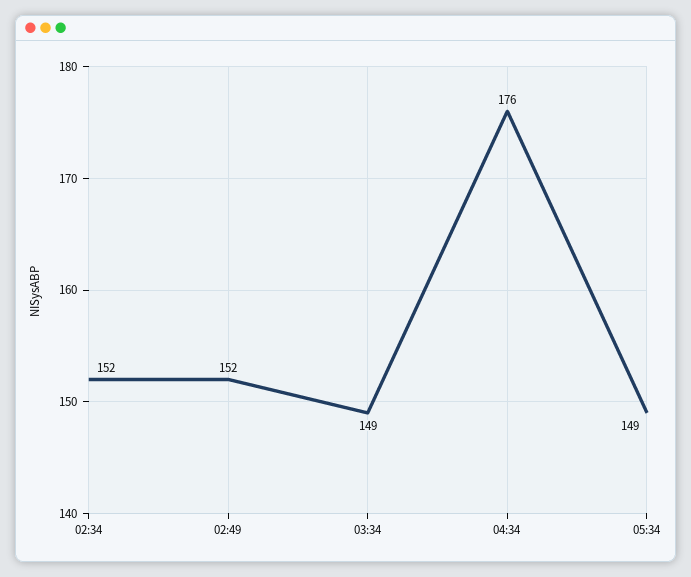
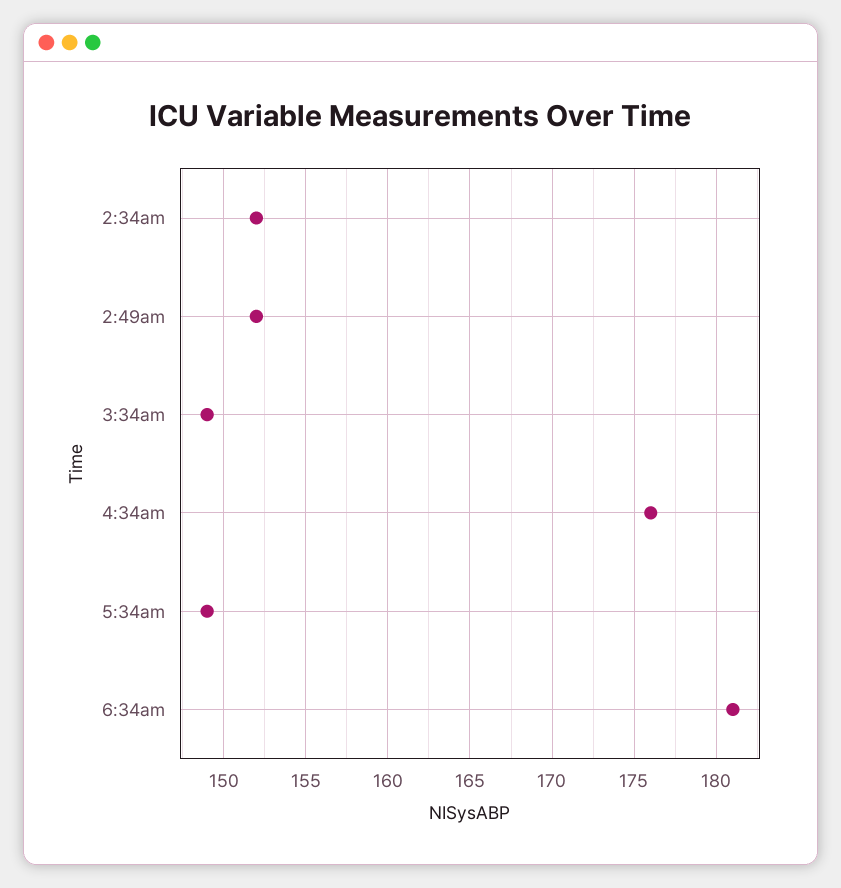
6:34am: none -> 181

